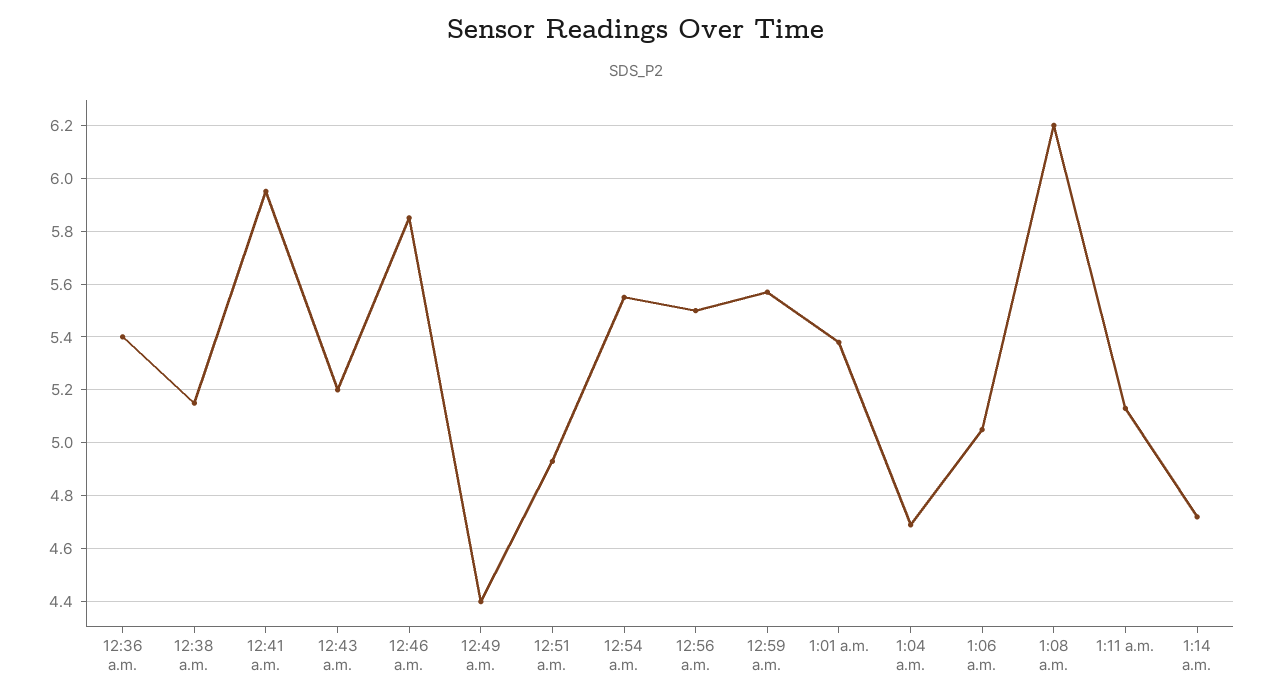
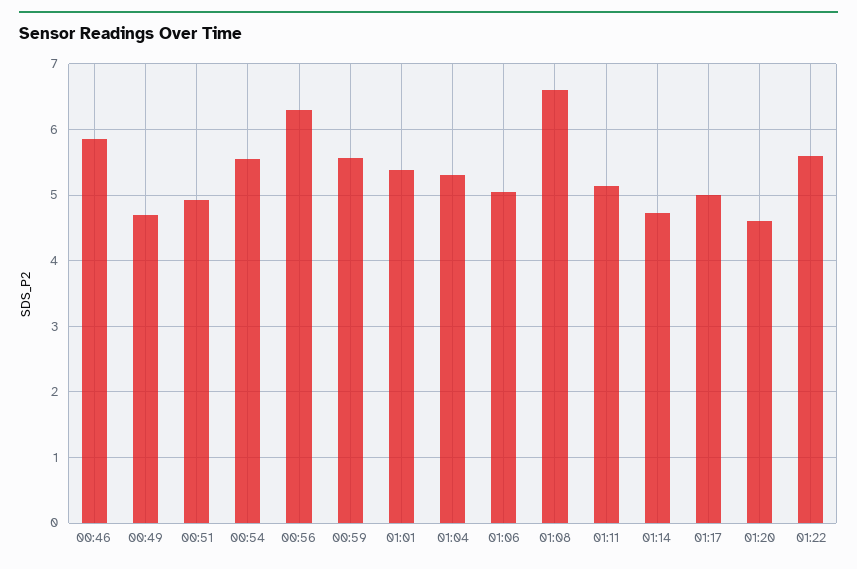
12:36 a.m.: 5.4 -> none
12:38 a.m.: 5.15 -> none
12:41 a.m.: 5.95 -> none
12:43 a.m.: 5.2 -> none
12:49 a.m.: 4.4 -> 4.7
12:56 a.m.: 5.5 -> 6.3
1:04 a.m.: 4.7 -> 5.3
1:08 a.m.: 6.2 -> 6.6
01:17: none -> 5
01:20: none -> 4.6
01:22: none -> 5.6

